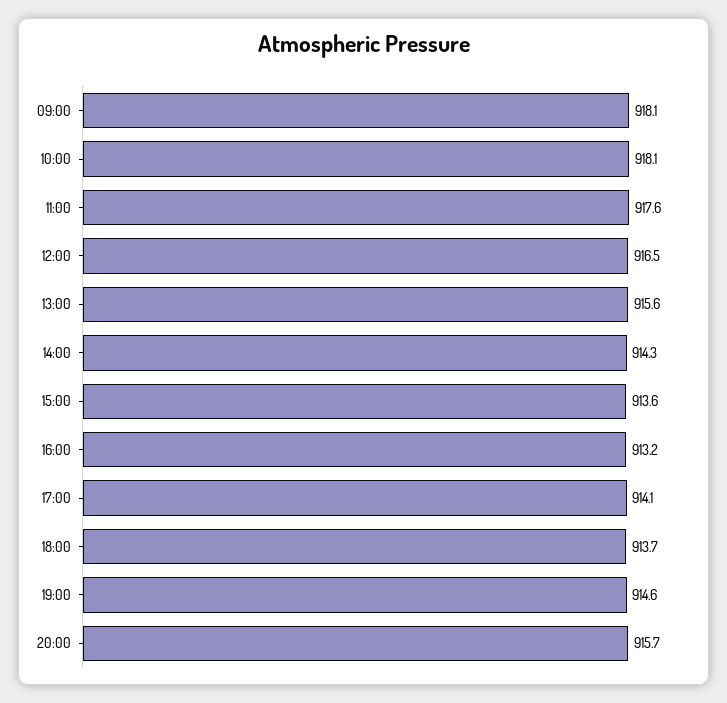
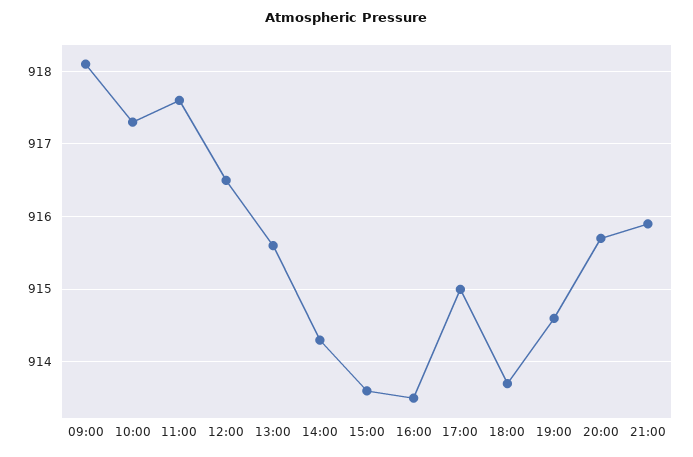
10:00: 918.1 -> 917.3
16:00: 913.2 -> 913.5
17:00: 914.1 -> 915
21:00: none -> 915.9

